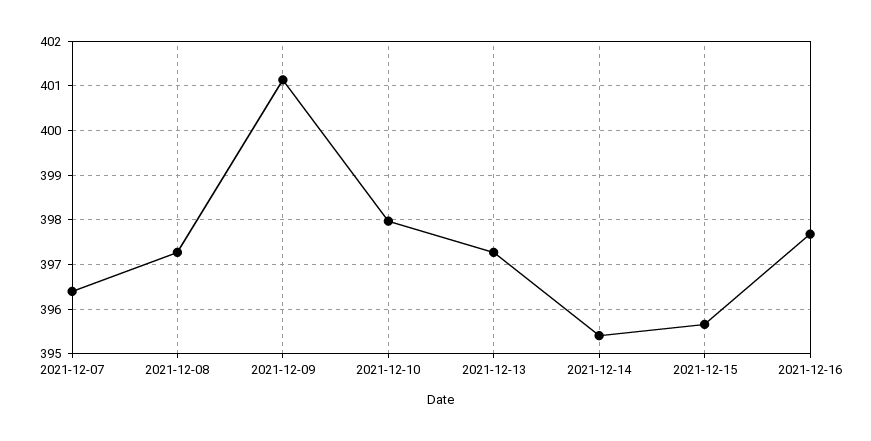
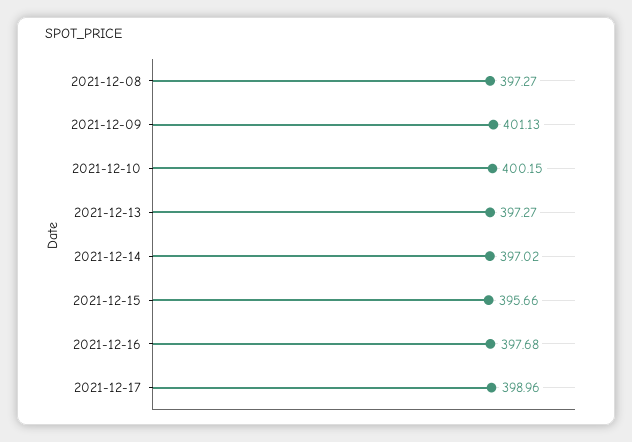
2021-12-07: 396.4 -> none
2021-12-10: 398 -> 400.15
2021-12-14: 395.4 -> 397.02
2021-12-17: none -> 398.96

